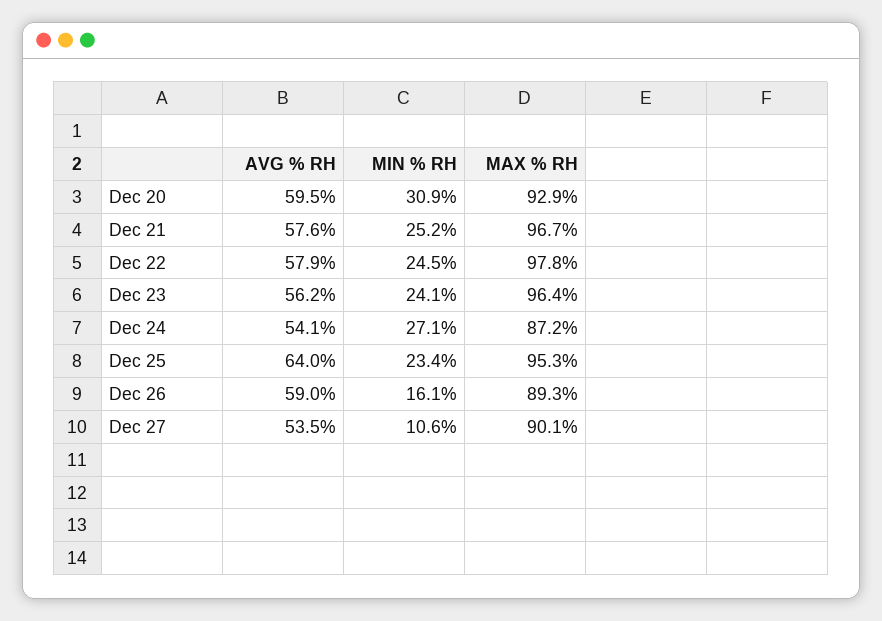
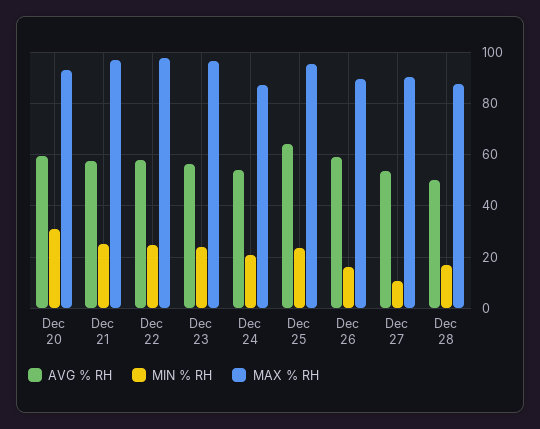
MIN % RH, Dec 24: 27.1 -> 20
AVG % RH, Dec 28: none -> 50
MIN % RH, Dec 28: none -> 17.5
MAX % RH, Dec 28: none -> 87.5

